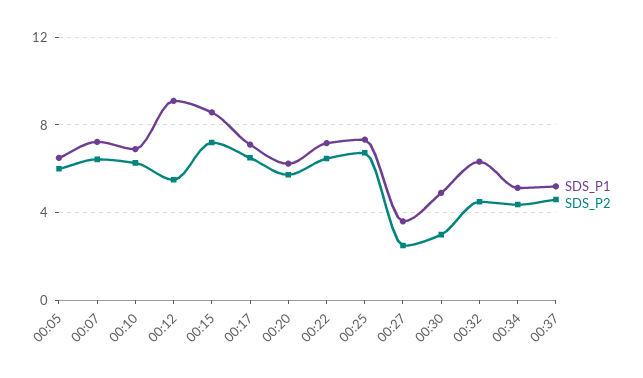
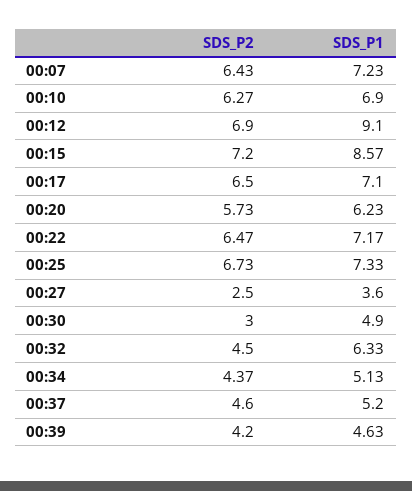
SDS_P1, 00:05: 6.5 -> none
SDS_P2, 00:05: 6 -> none
SDS_P2, 00:12: 5.5 -> 6.9
SDS_P2, 00:39: none -> 4.2
SDS_P1, 00:39: none -> 4.63

